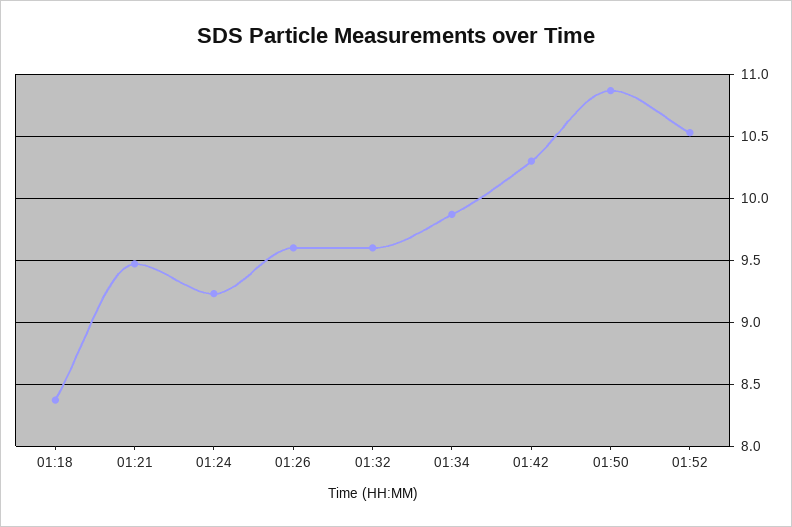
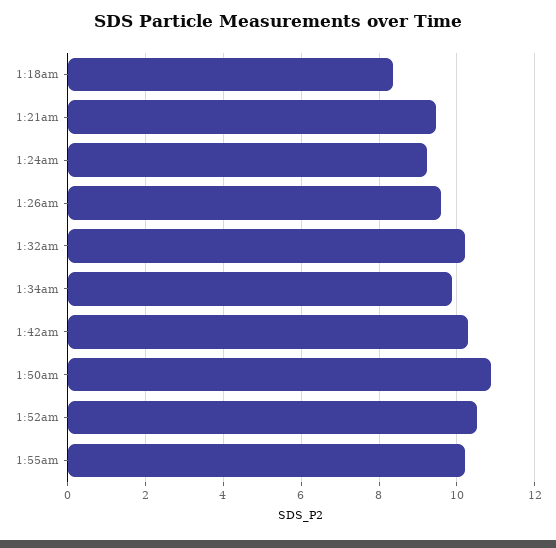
01:32: 9.6 -> 10.2
1:55am: none -> 10.2

